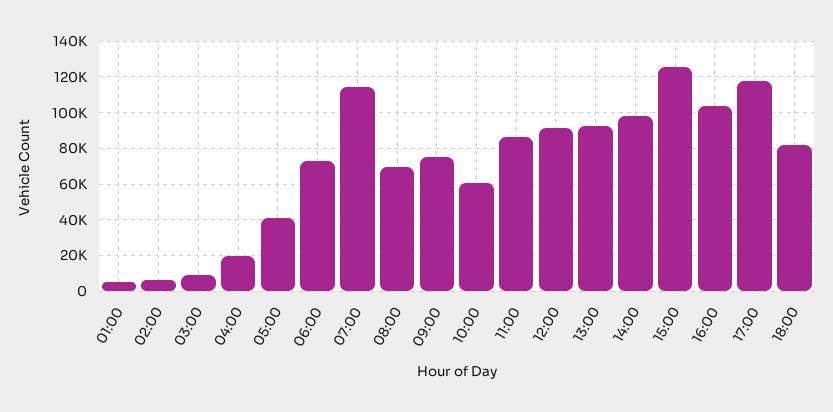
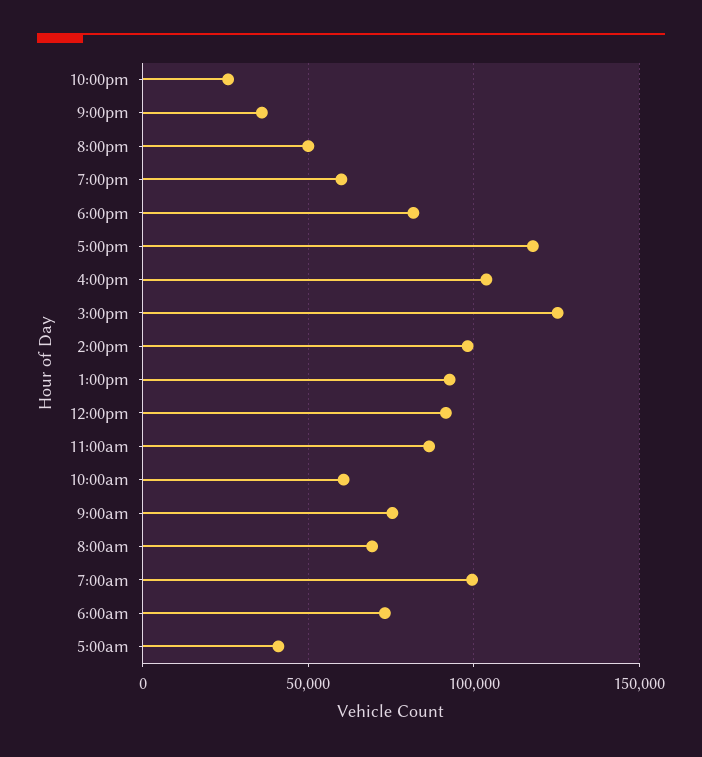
01:00: 5000 -> none
02:00: 5000 -> none
03:00: 10000 -> none
04:00: 20000 -> none
07:00: 115000 -> 100000
10:00pm: none -> 25000
9:00pm: none -> 35000
8:00pm: none -> 50000
7:00pm: none -> 60000

